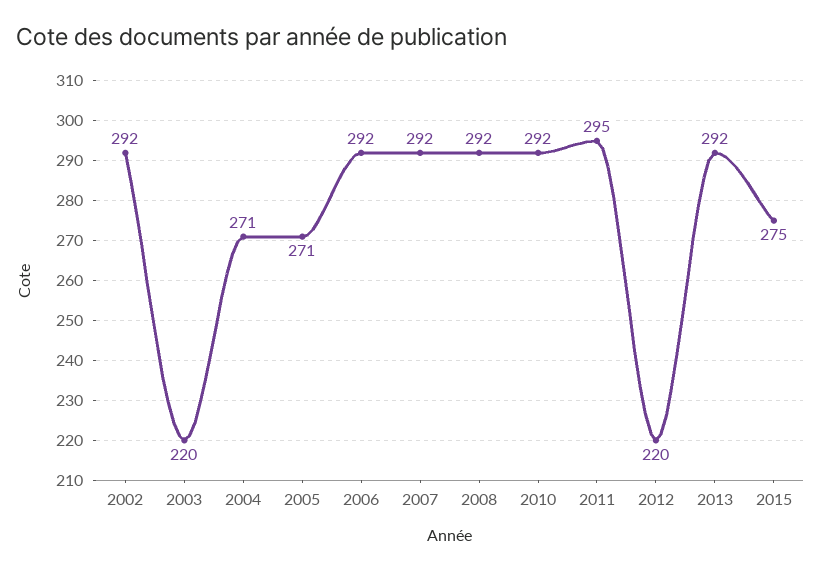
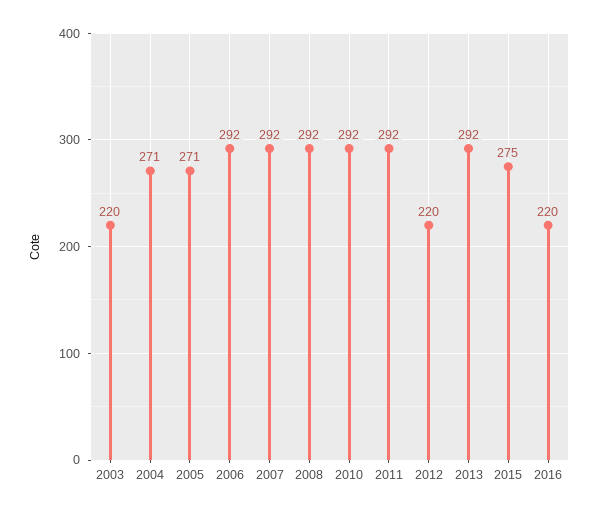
2002: 292 -> none
2011: 295 -> 292
2016: none -> 220

